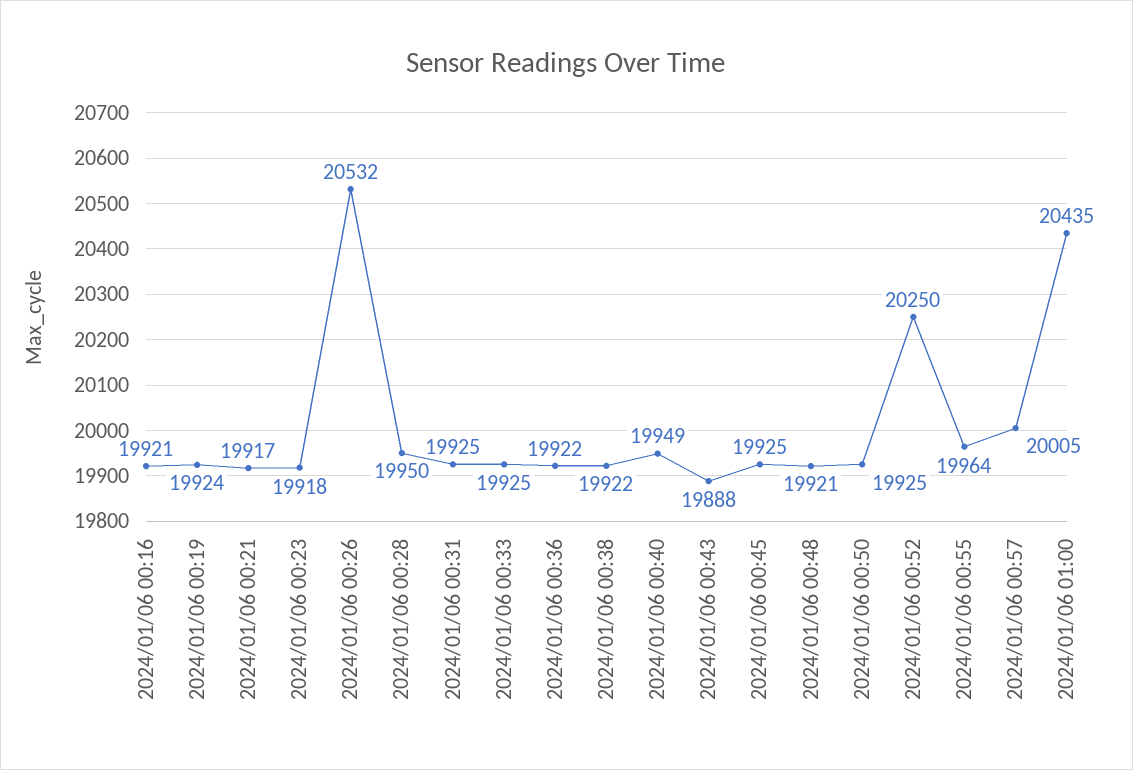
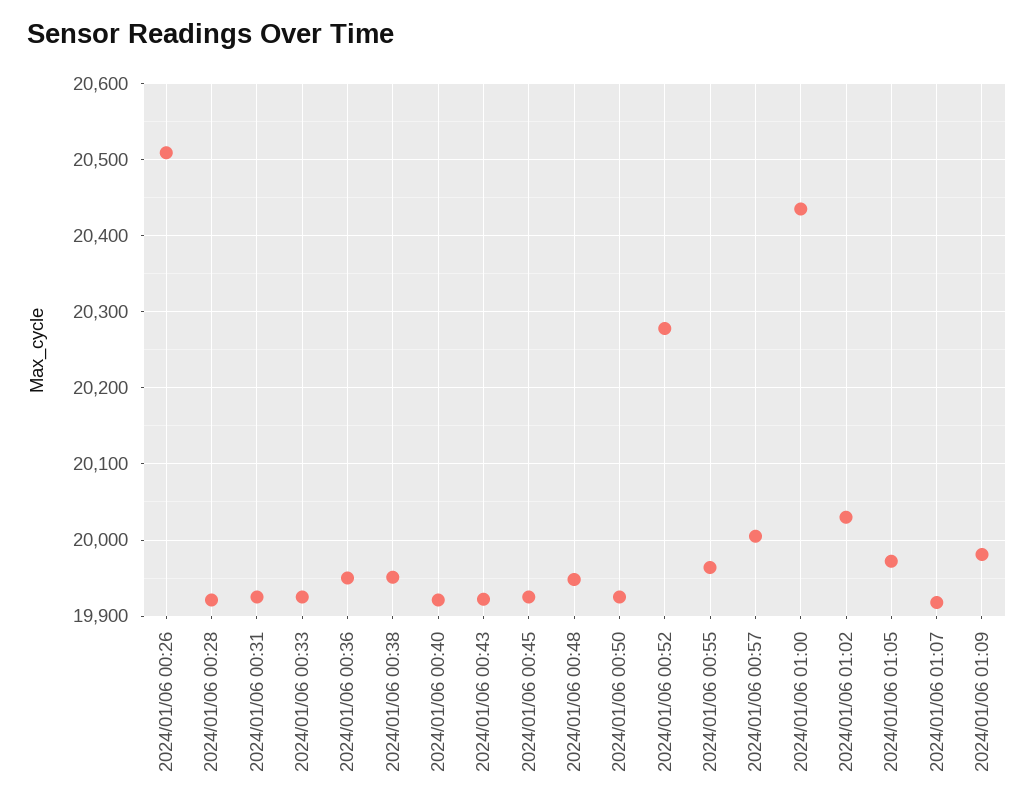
2024/01/06 00:16: 19921 -> none
2024/01/06 00:19: 19924 -> none
2024/01/06 00:21: 19917 -> none
2024/01/06 00:23: 19918 -> none
2024/01/06 00:26: 20532 -> 20510
2024/01/06 00:28: 19950 -> 19920
2024/01/06 00:36: 19922 -> 19950
2024/01/06 00:38: 19922 -> 19950
2024/01/06 00:40: 19949 -> 19920
2024/01/06 00:43: 19888 -> 19920
2024/01/06 00:48: 19921 -> 19950
2024/01/06 00:52: 20250 -> 20280
2024/01/06 01:02: none -> 20030
2024/01/06 01:05: none -> 19970
2024/01/06 01:07: none -> 19920
2024/01/06 01:09: none -> 19980

